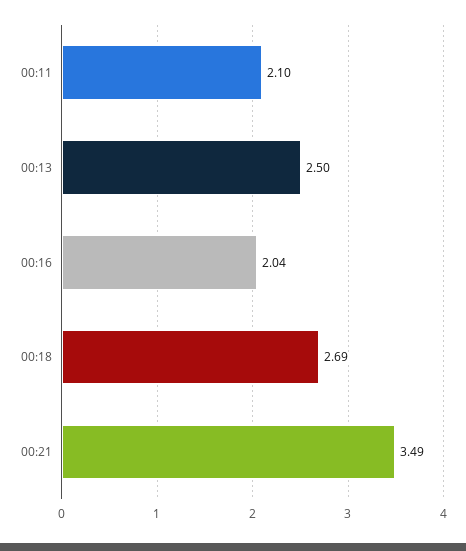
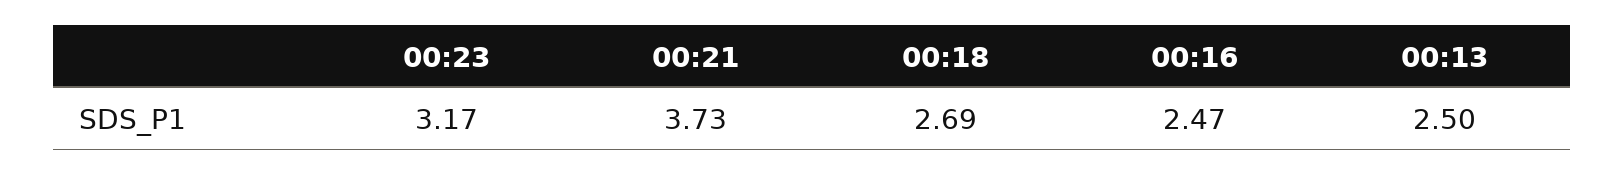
00:11: 2.1 -> none
00:16: 2.04 -> 2.47
00:21: 3.49 -> 3.73
00:23: none -> 3.17

